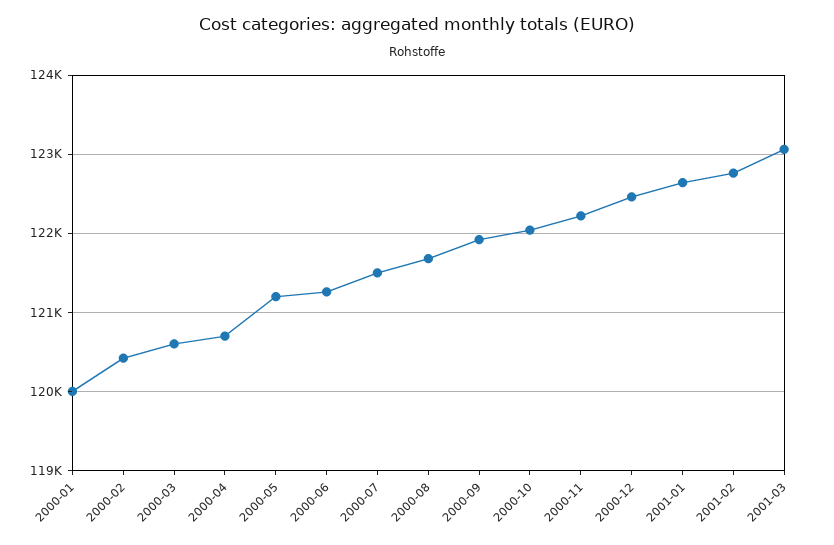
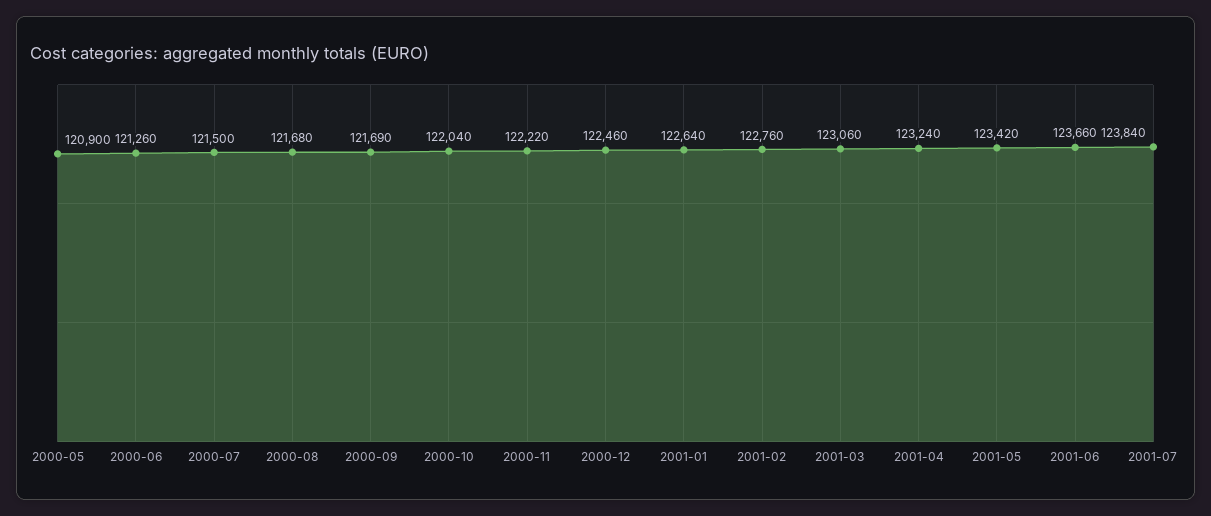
2000-01: 120000 -> none
2000-02: 120400 -> none
2000-03: 120600 -> none
2000-04: 120700 -> none
2000-05: 121200 -> 120900
2000-09: 121900 -> 121690
2001-04: none -> 123240
2001-05: none -> 123420
2001-06: none -> 123660
2001-07: none -> 123840

